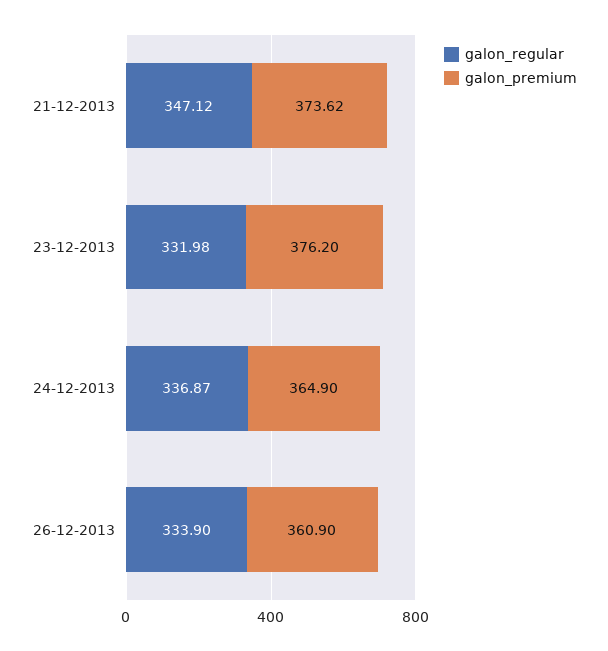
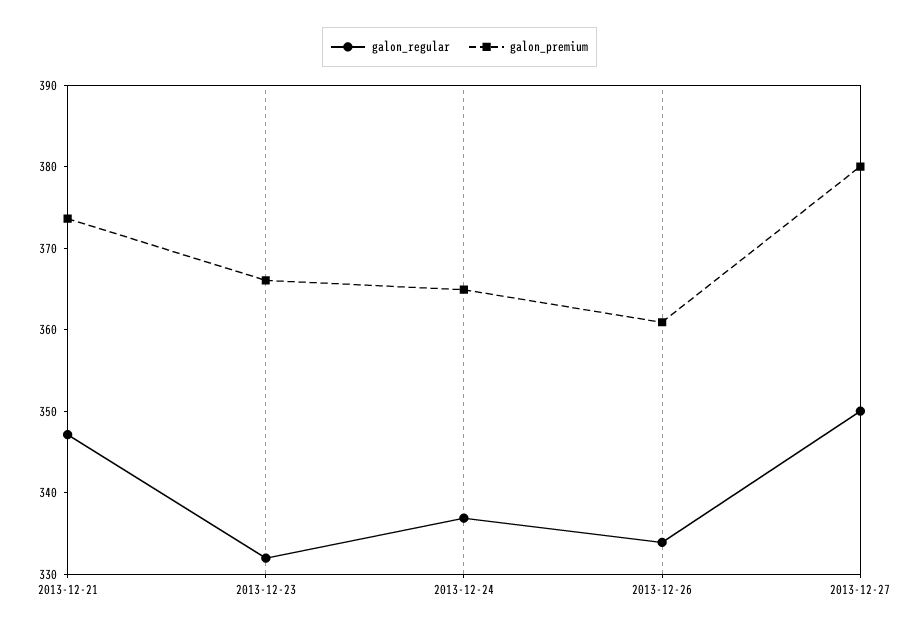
galon_premium, 23-12-2013: 376.2 -> 366
galon_regular, 2013-12-27: none -> 350
galon_premium, 2013-12-27: none -> 380

